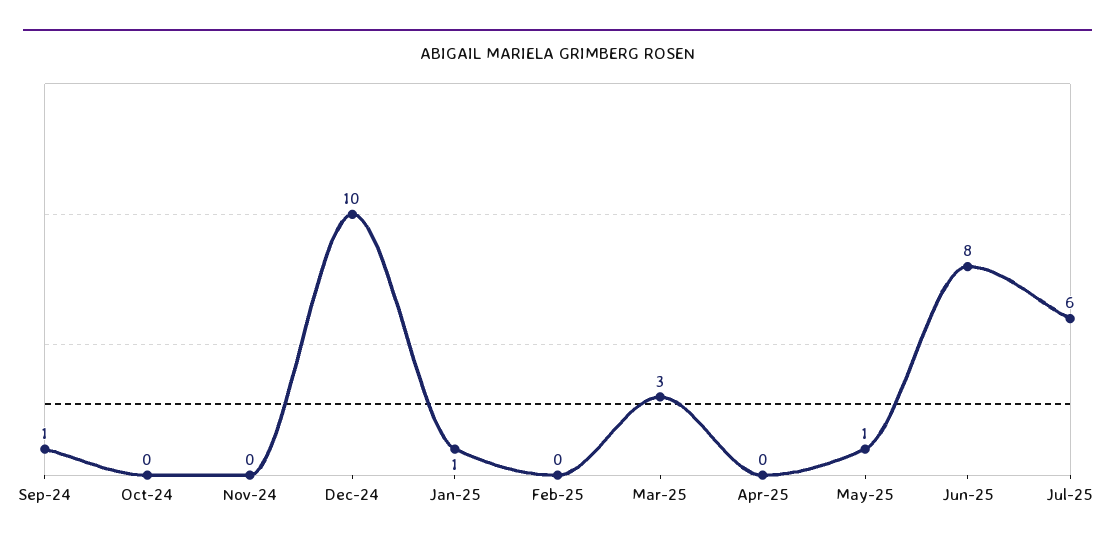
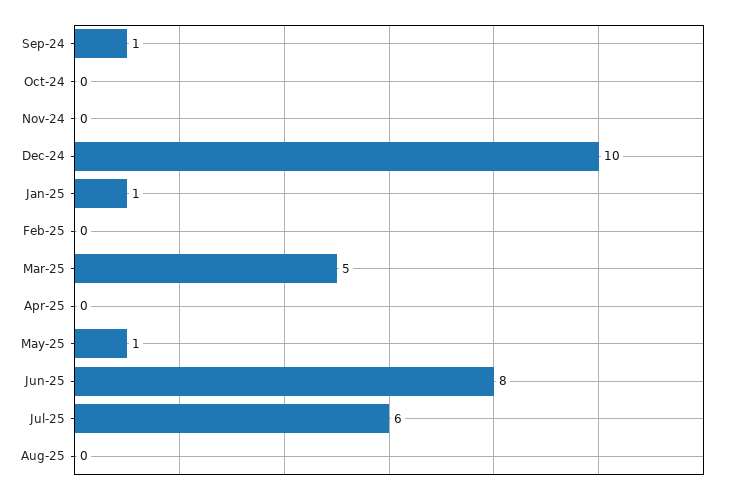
Mar-25: 3 -> 5
Aug-25: none -> 0

